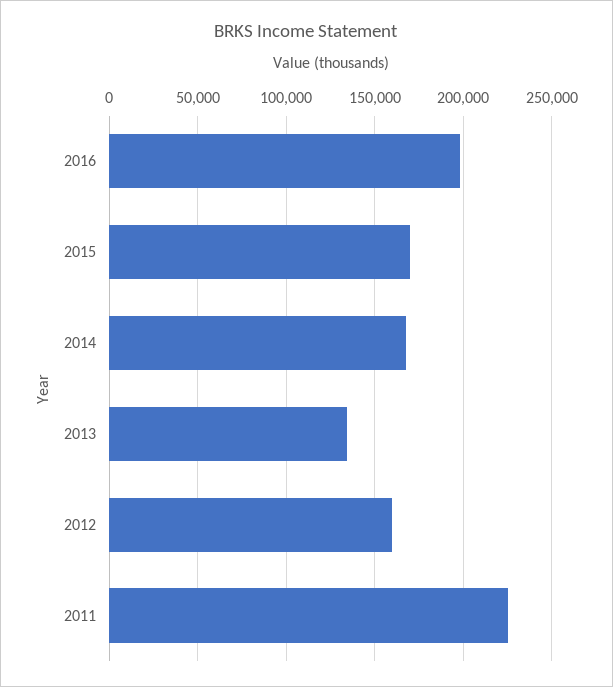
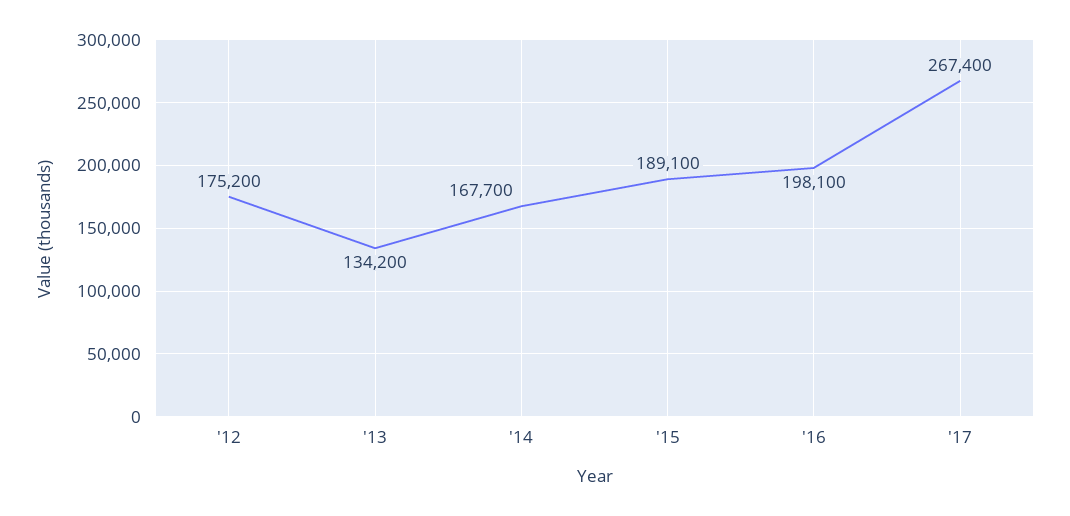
2015: 170000 -> 189100
2012: 160000 -> 175200
2011: 225000 -> none
'17: none -> 267400

